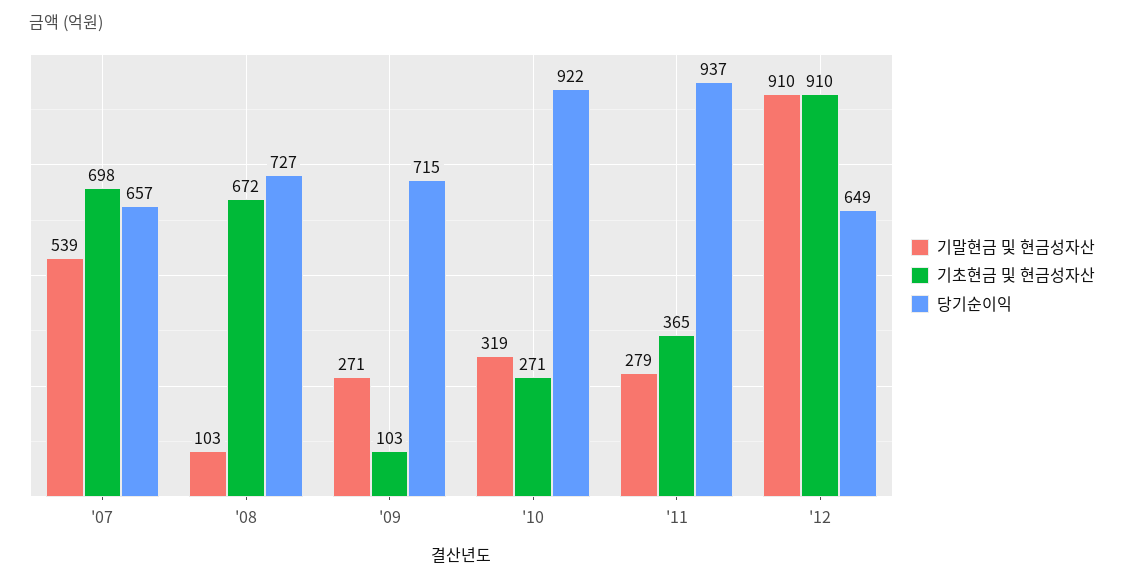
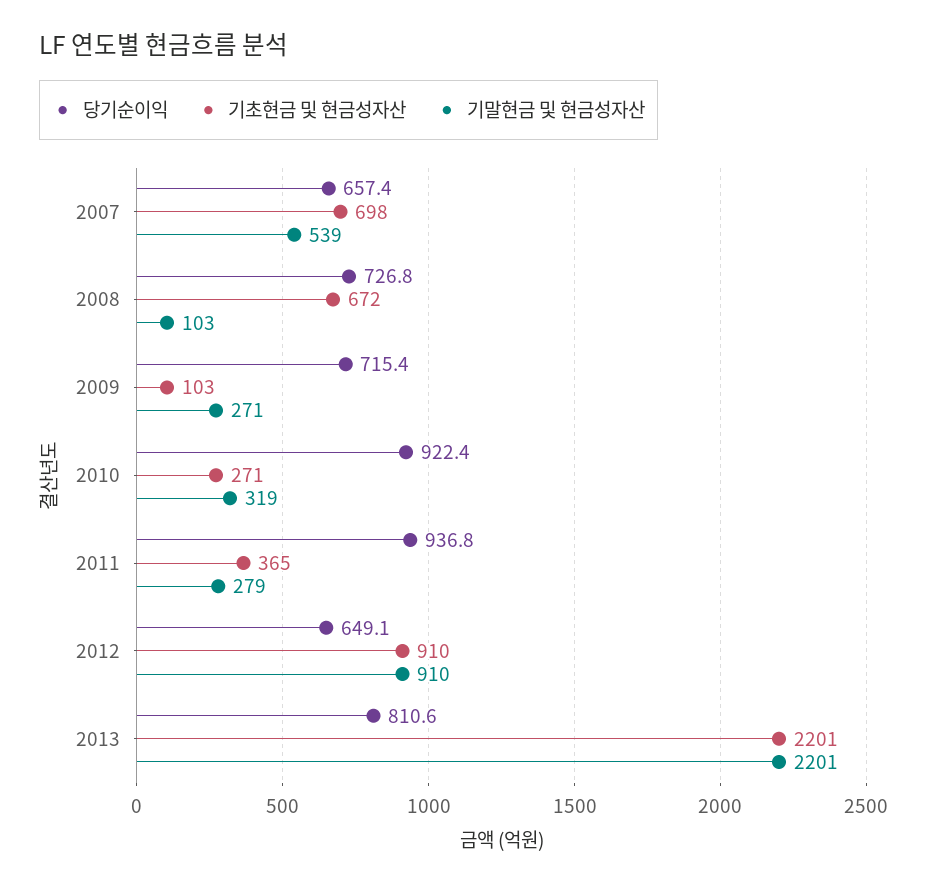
당기순이익, 2013: none -> 810.6
기초현금 및 현금성자산, 2013: none -> 2201
기말현금 및 현금성자산, 2013: none -> 2201

